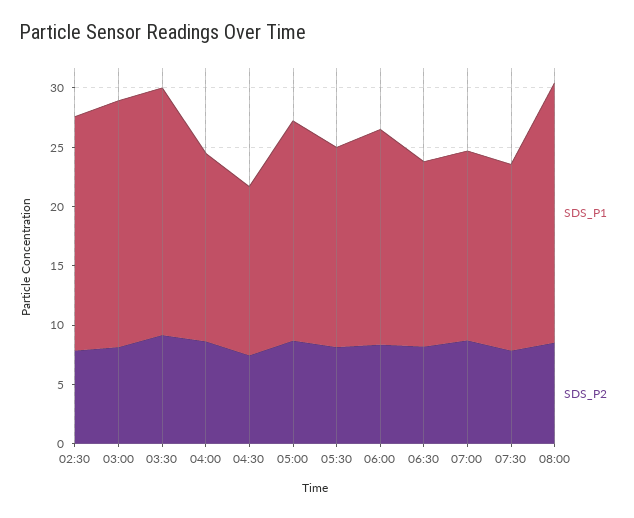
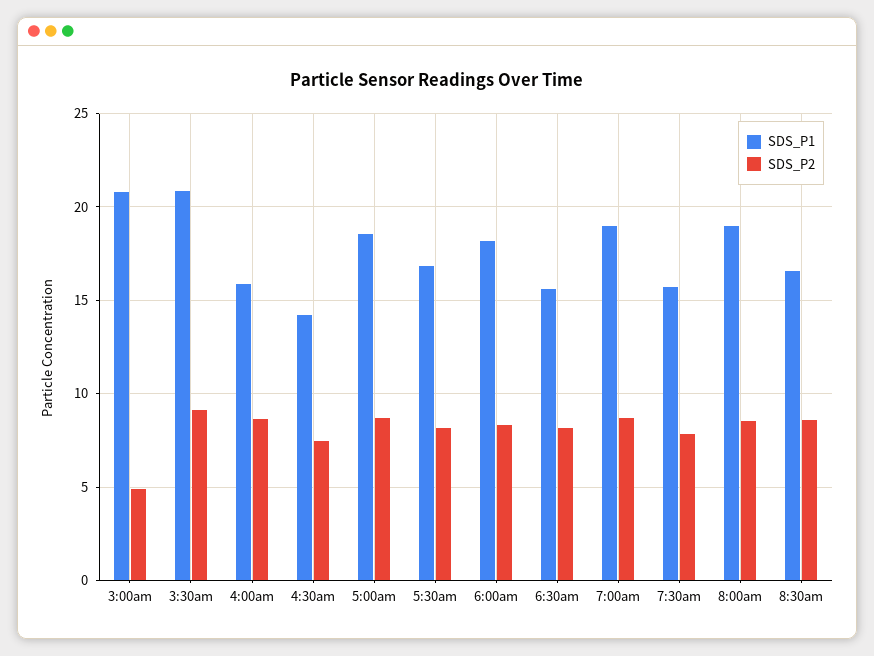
SDS_P1, 02:30: 20 -> none
SDS_P2, 02:30: 8 -> none
SDS_P2, 03:00: 8 -> 5
SDS_P1, 07:00: 16 -> 19
SDS_P1, 08:00: 22 -> 19
SDS_P1, 8:30am: none -> 16.5
SDS_P2, 8:30am: none -> 8.5

